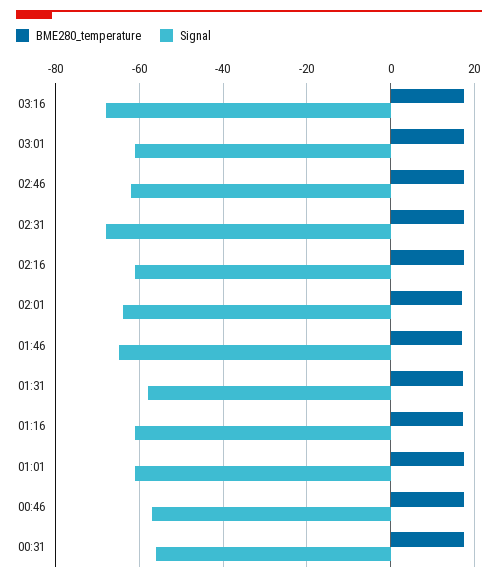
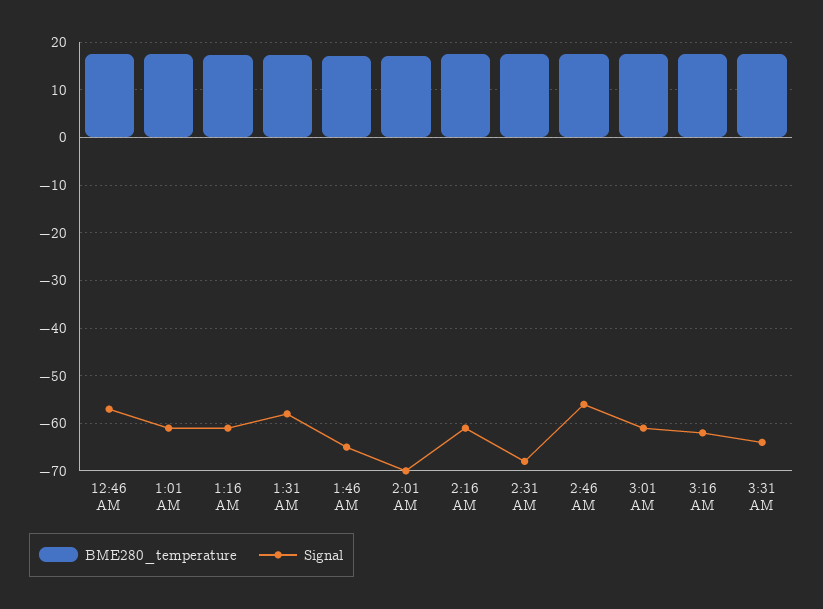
Signal, 03:16: -68 -> -62
Signal, 02:46: -62 -> -56
Signal, 02:01: -64 -> -70
BME280_temperature, 00:31: 18 -> none
Signal, 00:31: -56 -> none
BME280_temperature, 3:31 AM: none -> 18
Signal, 3:31 AM: none -> -64

